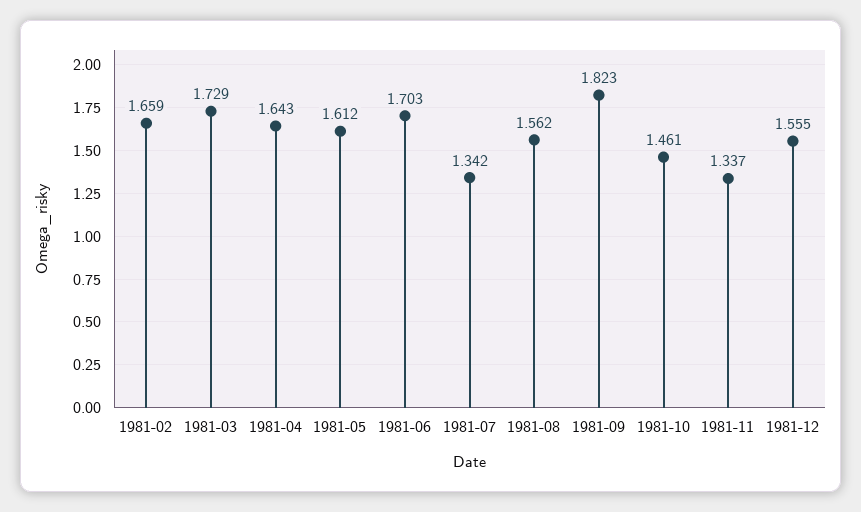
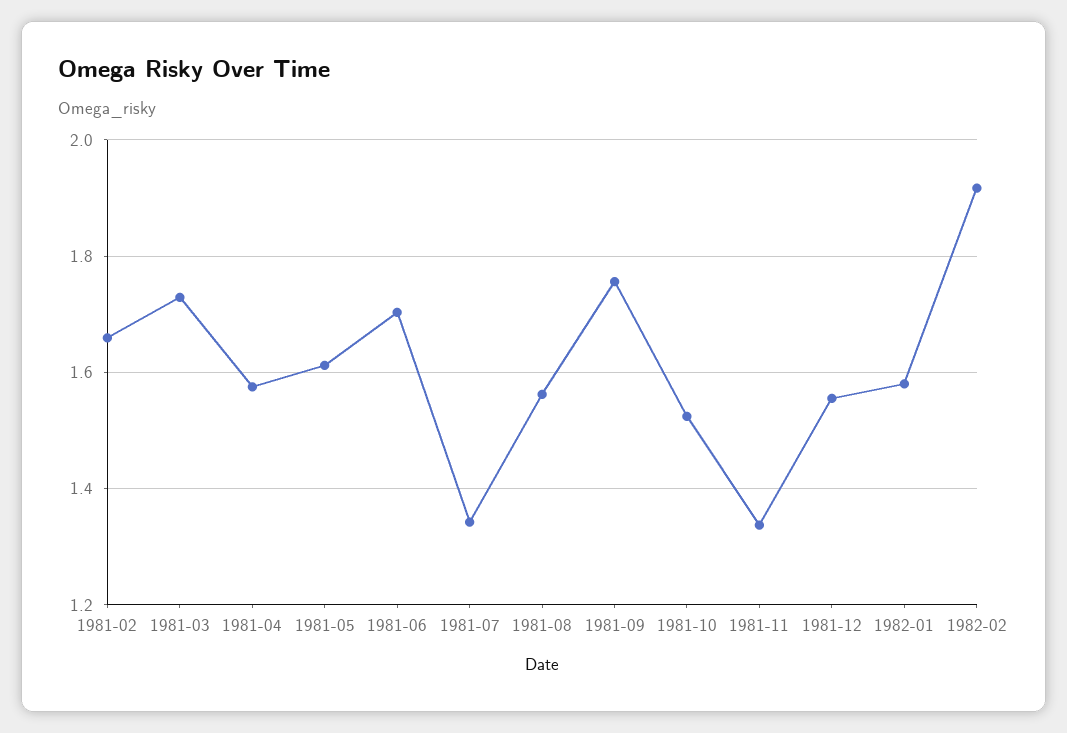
1981-04: 1.643 -> 1.58
1981-09: 1.823 -> 1.76
1981-10: 1.461 -> 1.52
1982-01: none -> 1.58
1982-02: none -> 1.92

